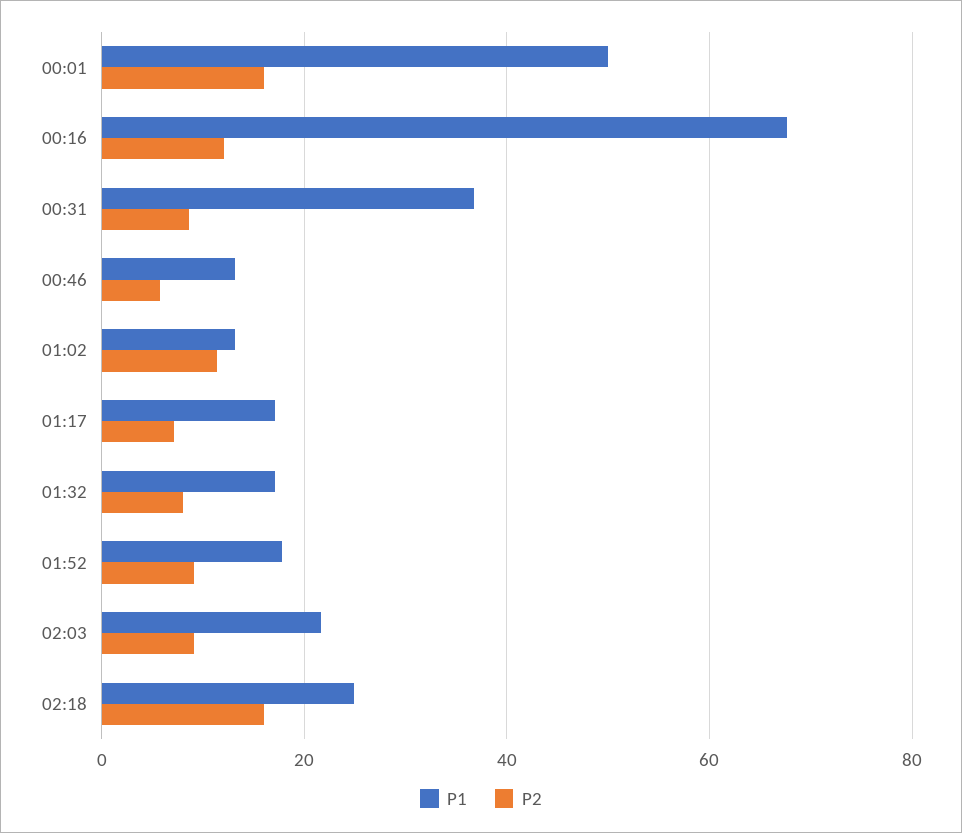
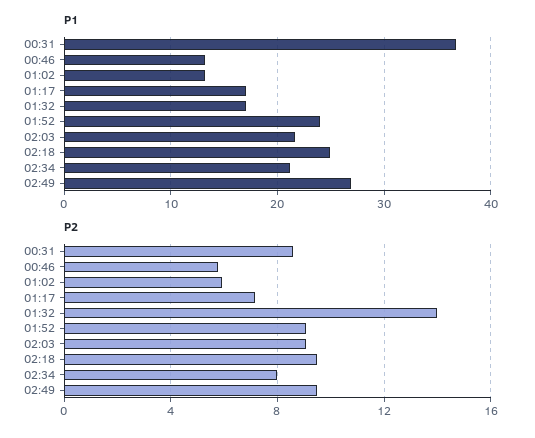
P1, 00:01: 50 -> none
P2, 00:01: 16 -> none
P1, 00:16: 68 -> none
P2, 00:16: 12 -> none
P2, 01:02: 12 -> 6
P2, 01:32: 8 -> 14
P1, 01:52: 18 -> 24
P2, 02:18: 16 -> 9.5
P1, 02:34: none -> 21
P1, 02:49: none -> 27
P2, 02:34: none -> 8
P2, 02:49: none -> 9.5

